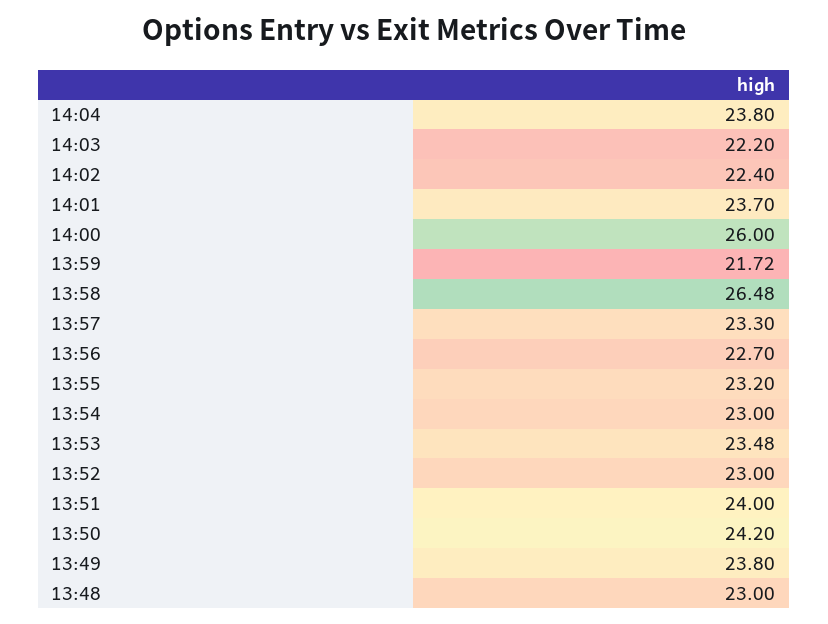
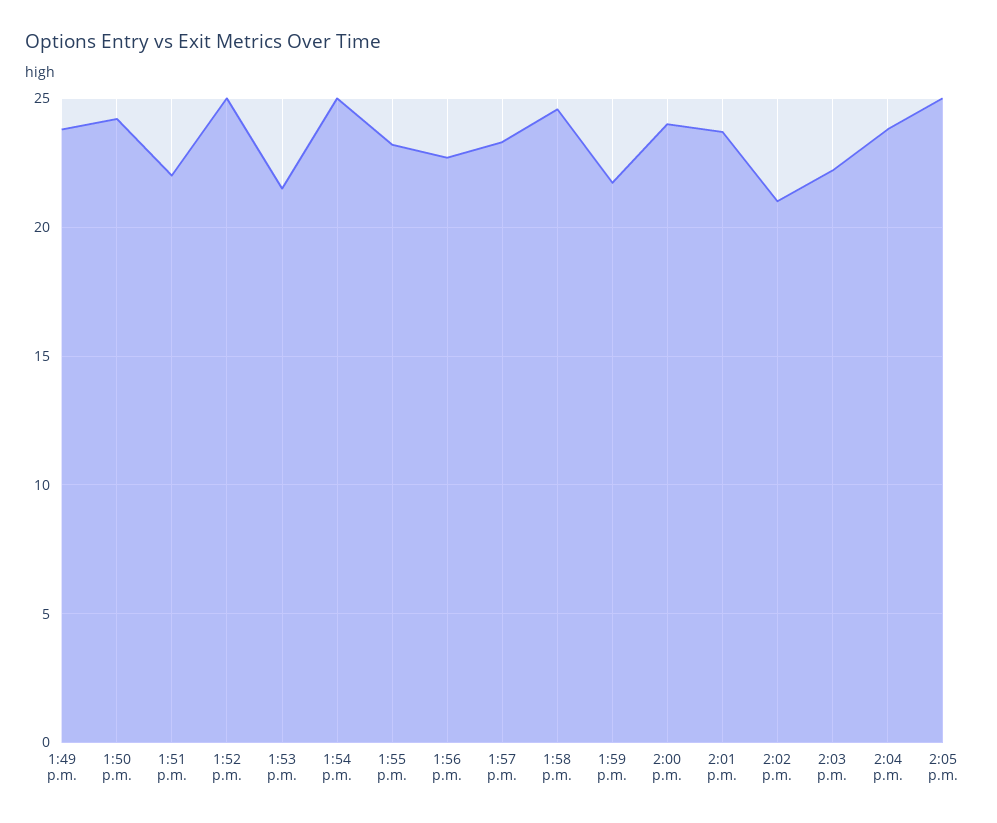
14:02: 22.4 -> 21
14:00: 26 -> 24
13:58: 26.48 -> 24.5
13:54: 23 -> 25
13:53: 23.48 -> 21.5
13:52: 23 -> 25
13:51: 24 -> 22
13:48: 23 -> none
2:05 p.m.: none -> 25

